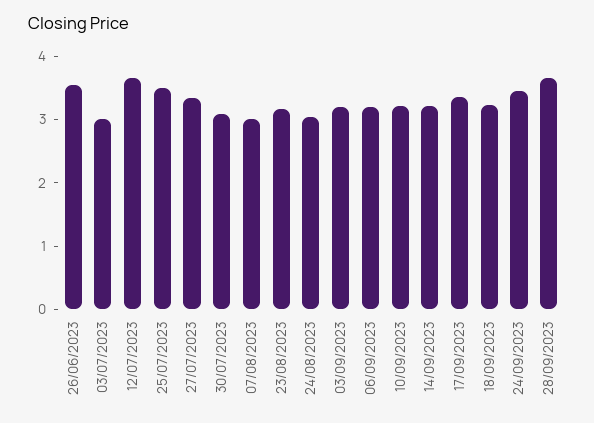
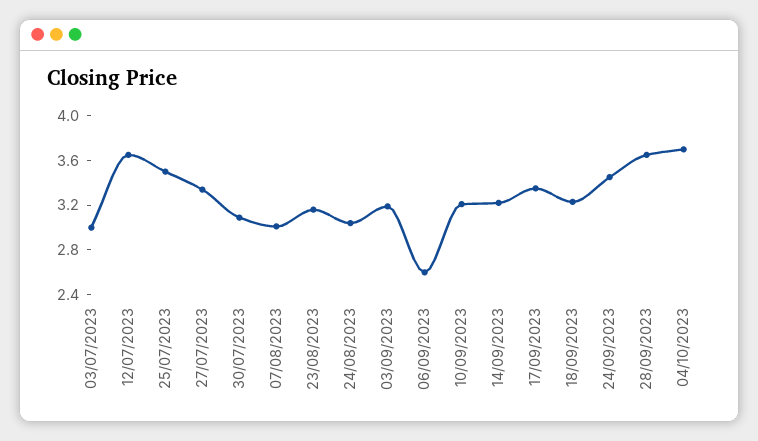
26/06/2023: 3.6 -> none
06/09/2023: 3.2 -> 2.6
04/10/2023: none -> 3.7

